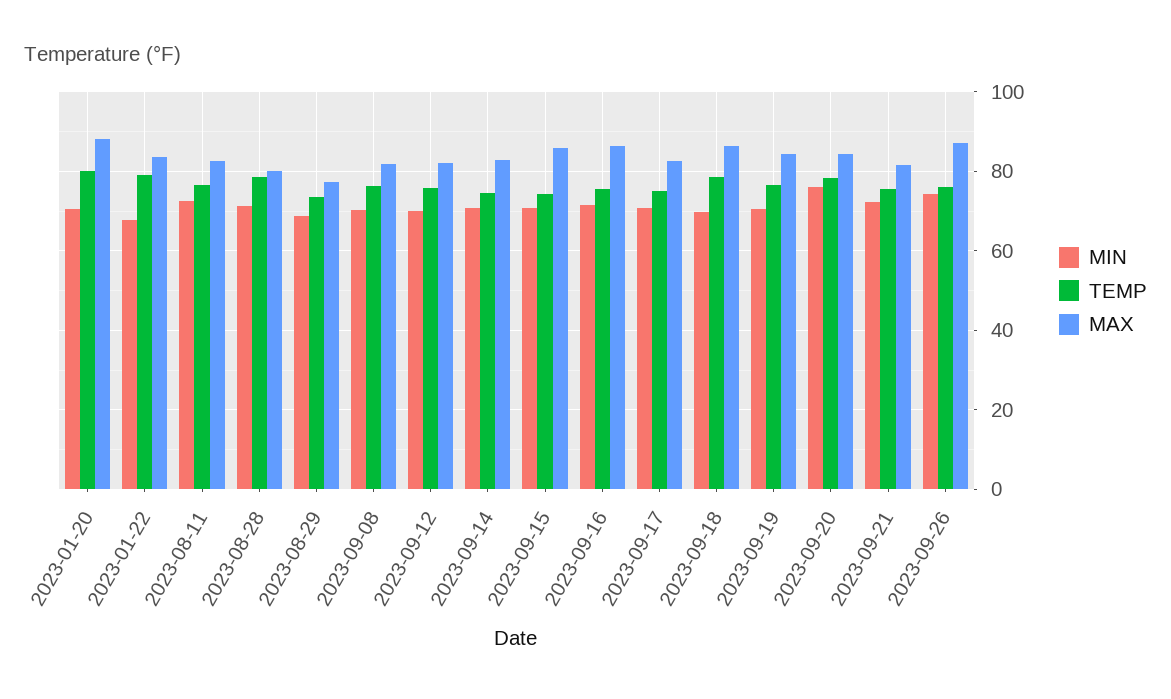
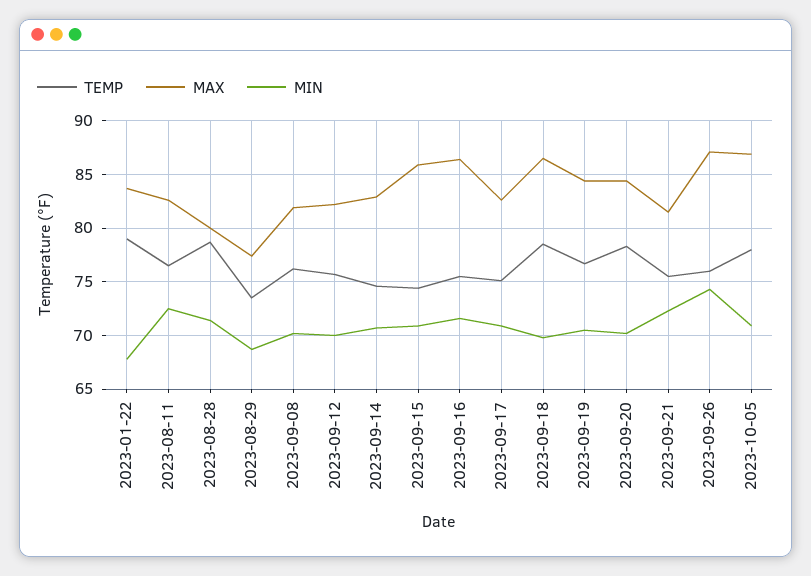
MIN, 2023-01-20: 70 -> none
TEMP, 2023-01-20: 80 -> none
MAX, 2023-01-20: 88 -> none
MIN, 2023-09-20: 76 -> 70
TEMP, 2023-10-05: none -> 78
MAX, 2023-10-05: none -> 87
MIN, 2023-10-05: none -> 71

